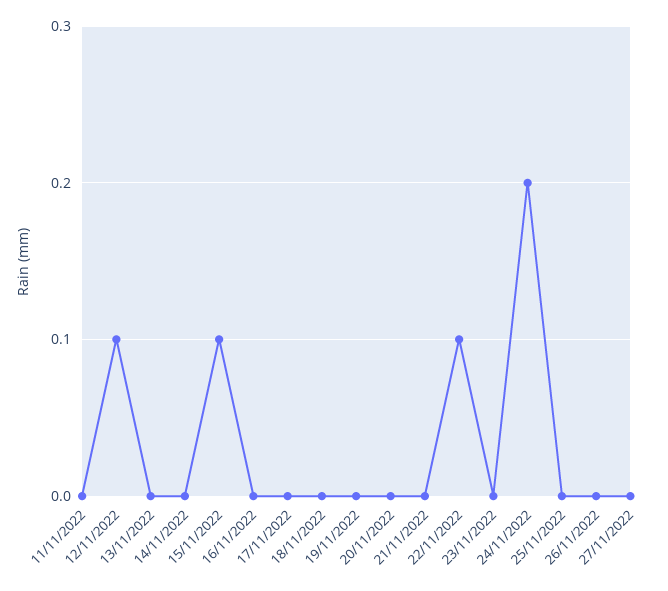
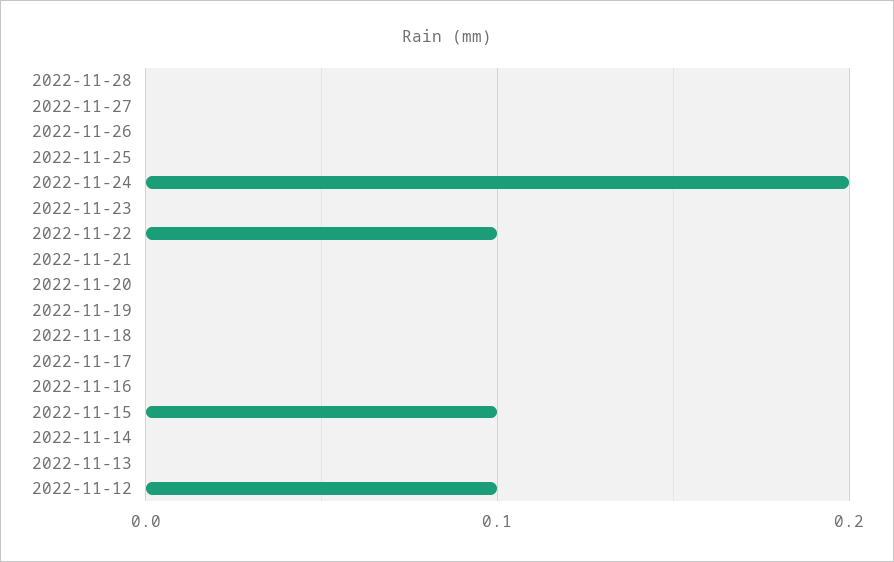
11/11/2022: 0 -> none
2022-11-28: none -> 0

